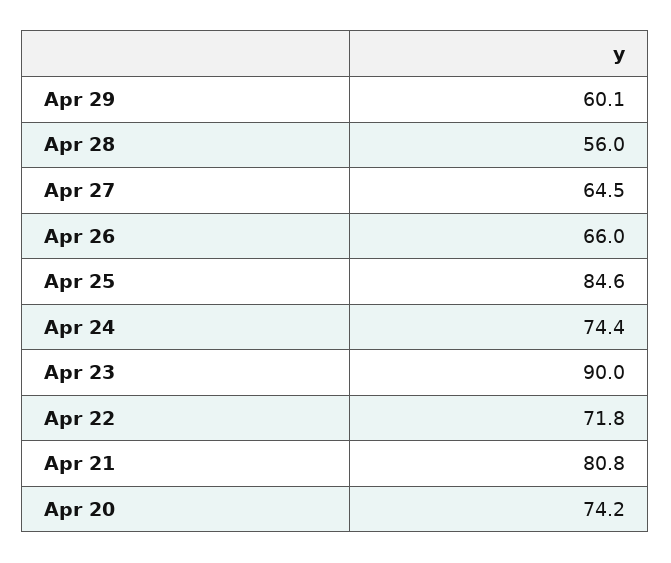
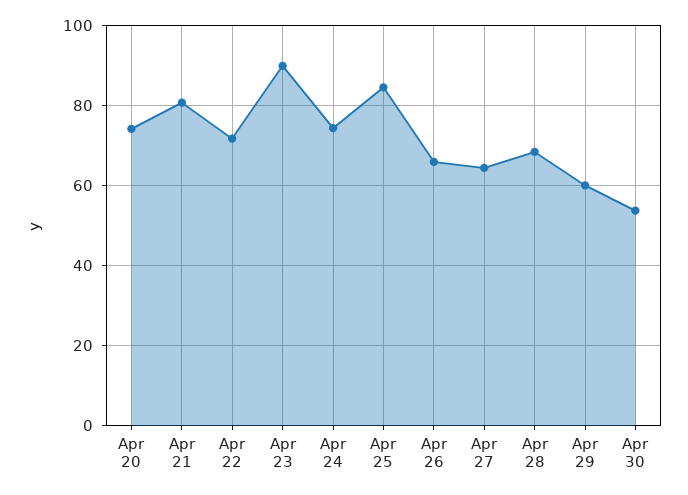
Apr 28: 56 -> 68
Apr 30: none -> 54

